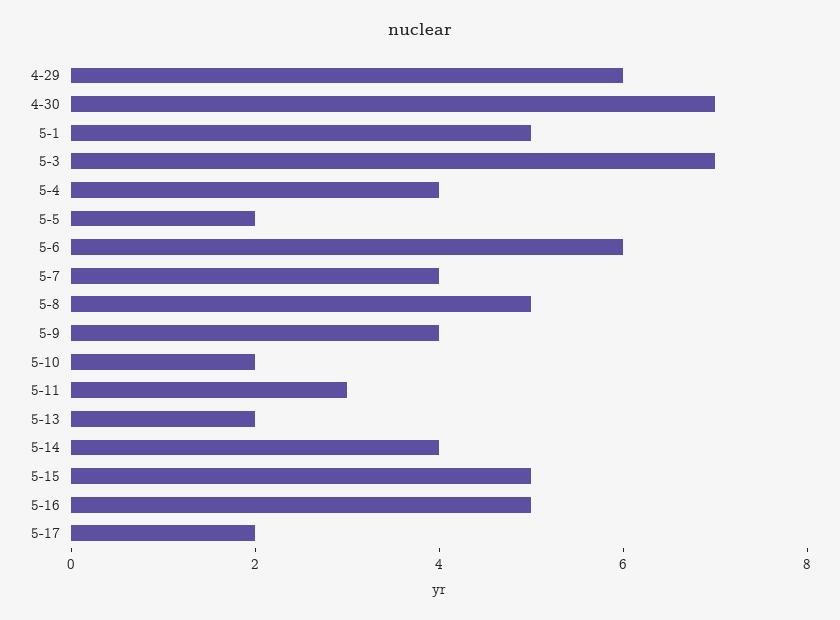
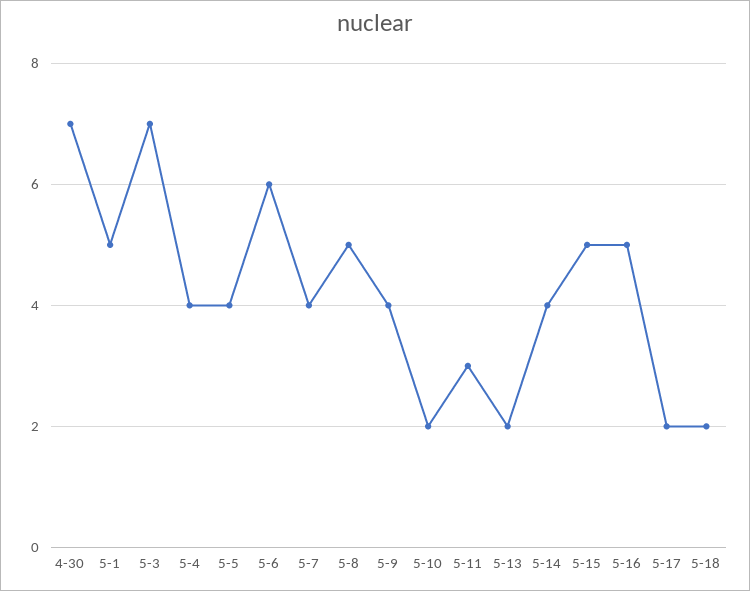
4-29: 6 -> none
5-5: 2 -> 4
5-18: none -> 2

